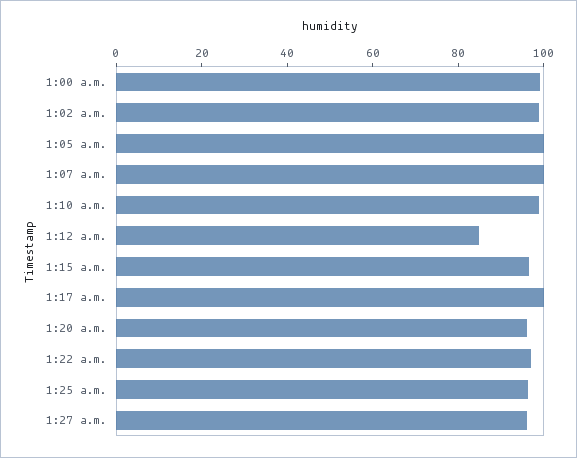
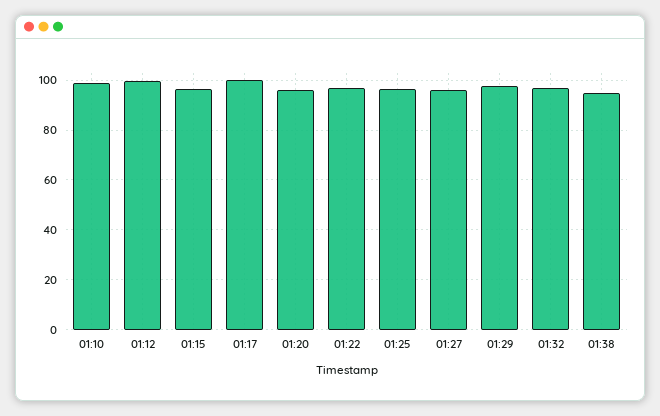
1:00 a.m.: 100 -> none
1:02 a.m.: 100 -> none
1:05 a.m.: 100 -> none
1:07 a.m.: 100 -> none
1:12 a.m.: 85 -> 100
01:29: none -> 97.5
01:32: none -> 97.5
01:38: none -> 95

